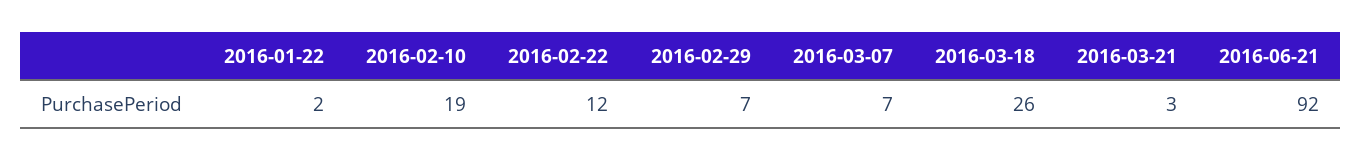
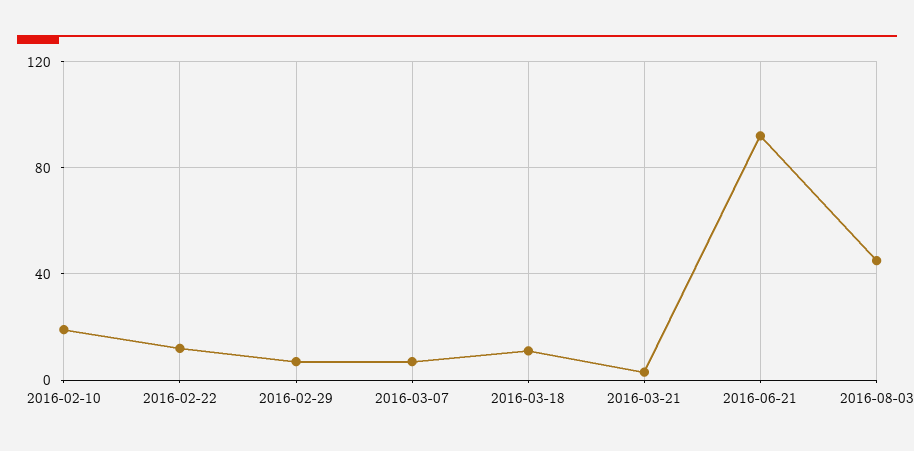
2016-01-22: 2 -> none
2016-03-18: 26 -> 10
2016-08-03: none -> 45

